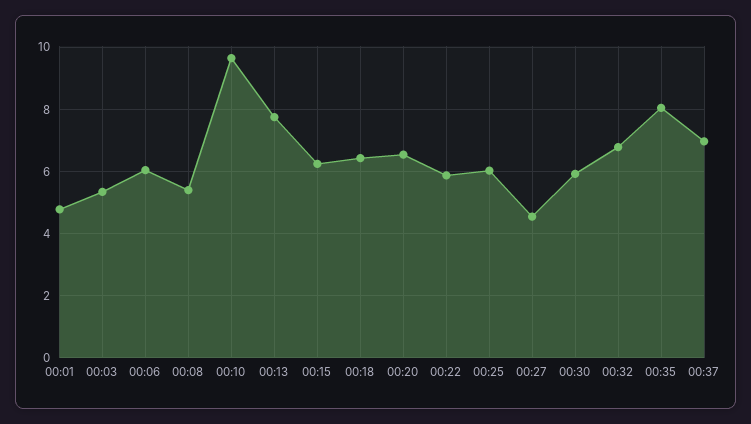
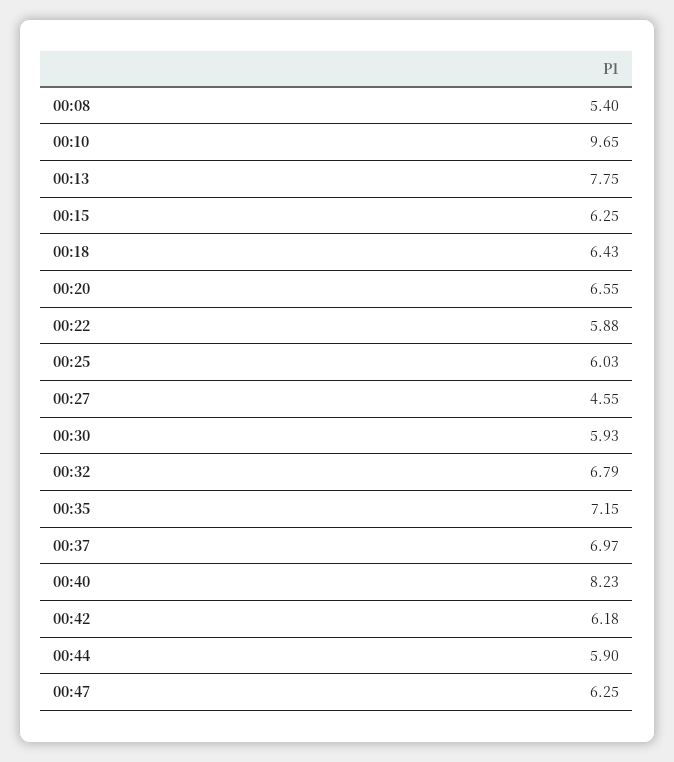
00:01: 4.8 -> none
00:03: 5.4 -> none
00:06: 6 -> none
00:35: 8 -> 7.15
00:40: none -> 8.23
00:42: none -> 6.18
00:44: none -> 5.9
00:47: none -> 6.25

